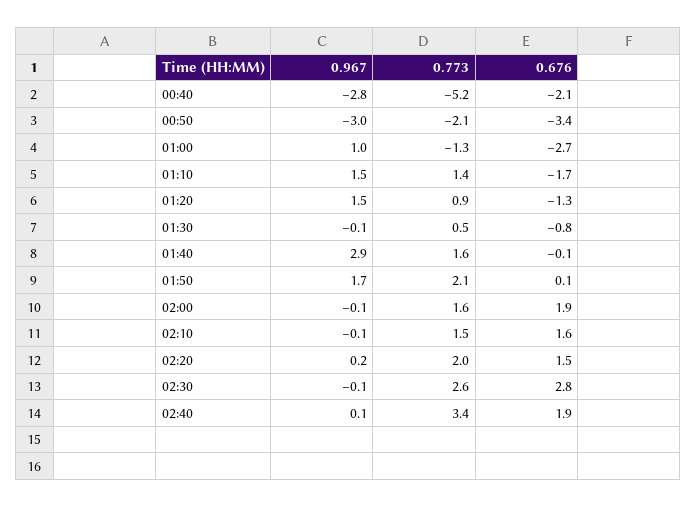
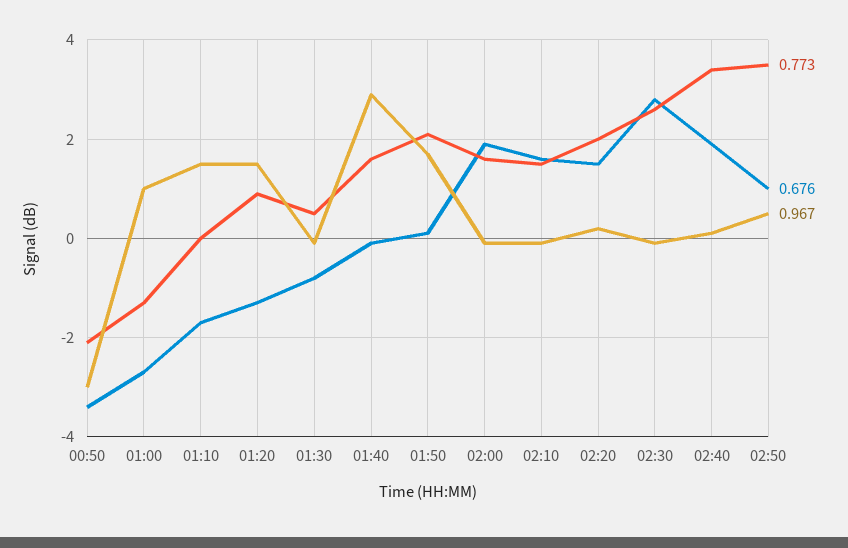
0.967, 00:40: -2.8 -> none
0.773, 00:40: -5.2 -> none
0.676, 00:40: -2.1 -> none
0.773, 01:10: 1.4 -> 0
0.773, 02:50: none -> 3.5
0.676, 02:50: none -> 1
0.967, 02:50: none -> 0.5

